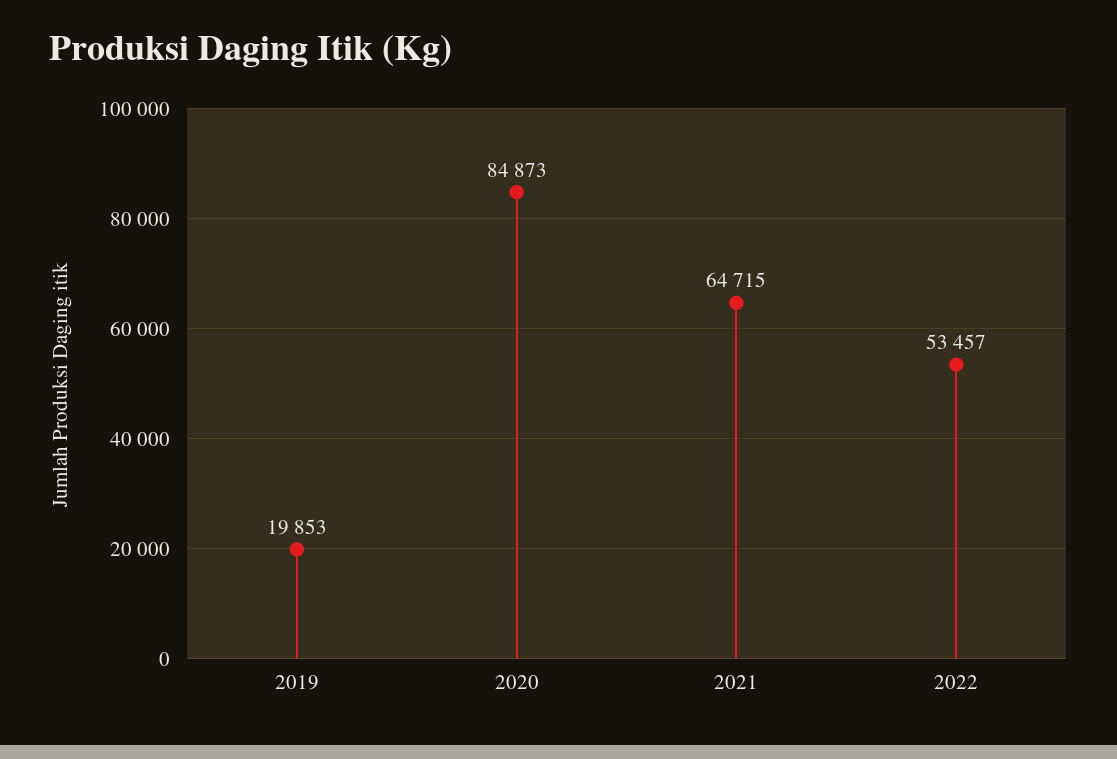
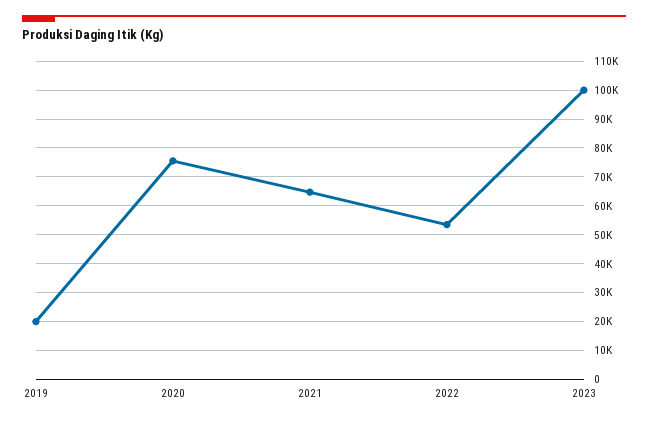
2020: 84873 -> 75000
2023: none -> 100000

